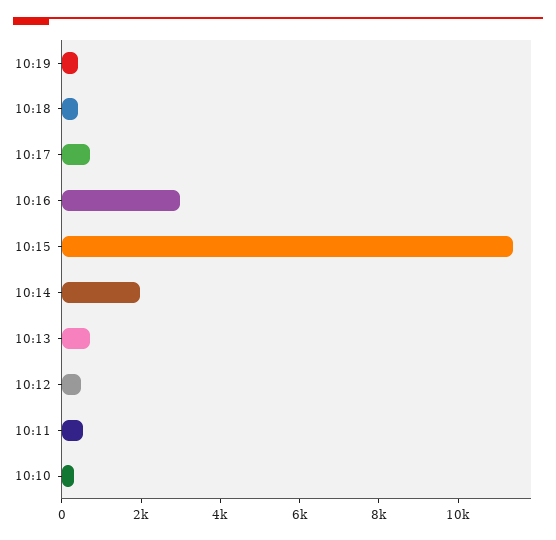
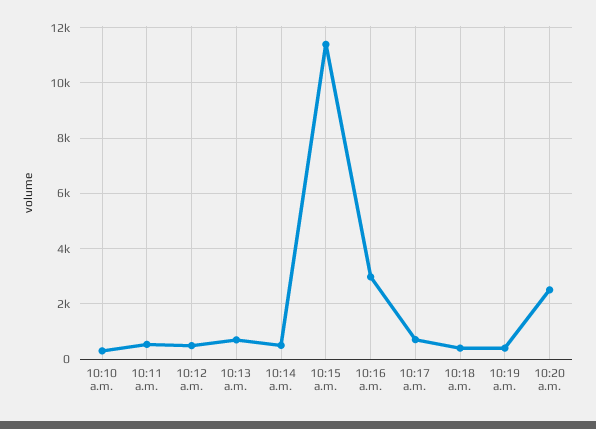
10:14: 2000 -> 500
10:20 a.m.: none -> 2500

